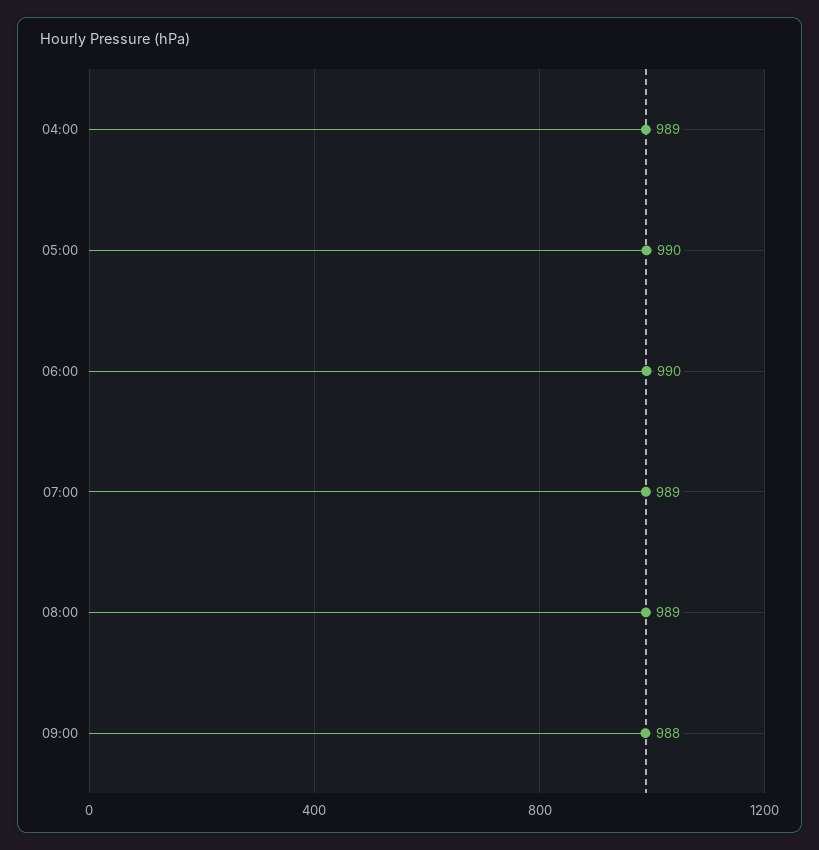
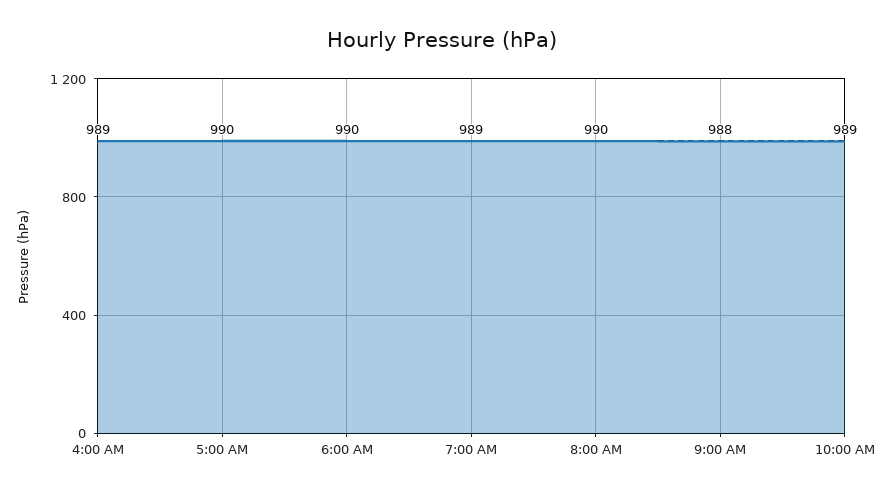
08:00: 989 -> 990
10:00 AM: none -> 989

